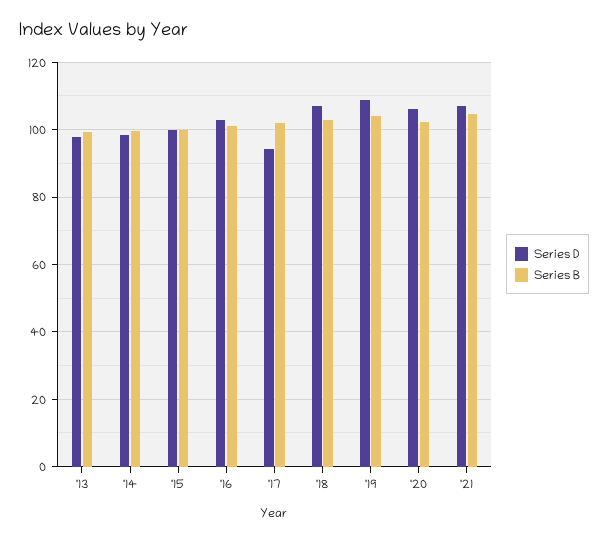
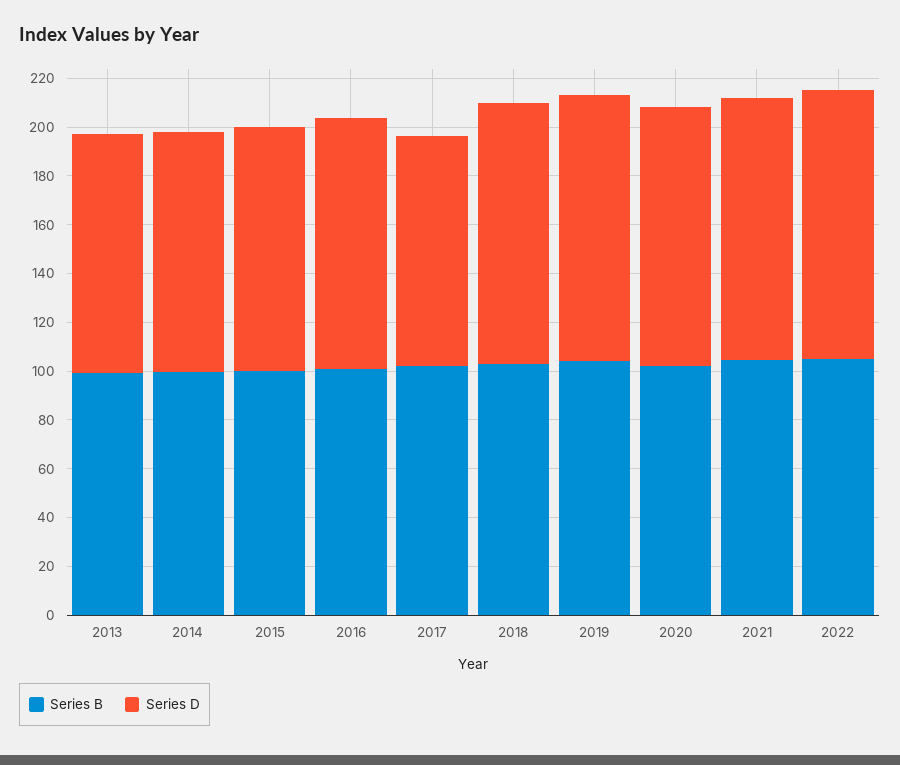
Series B, 2022: none -> 105
Series D, 2022: none -> 110

